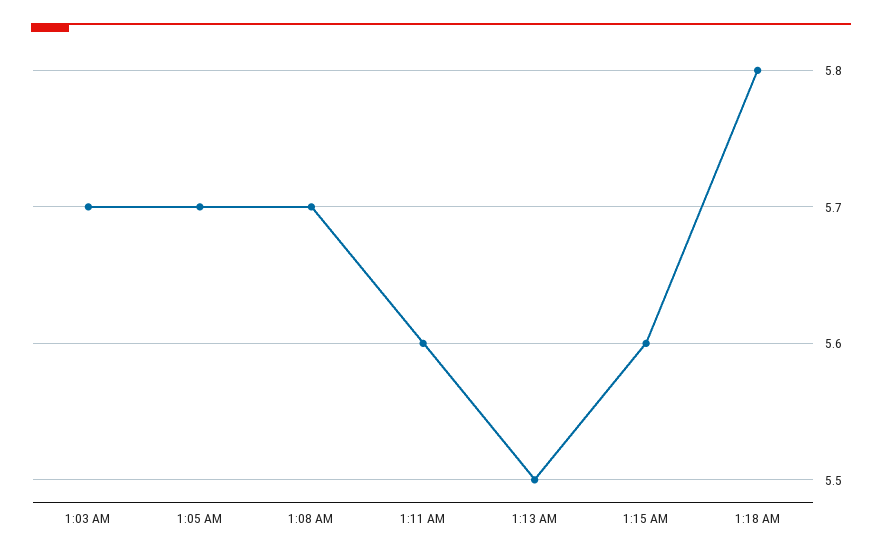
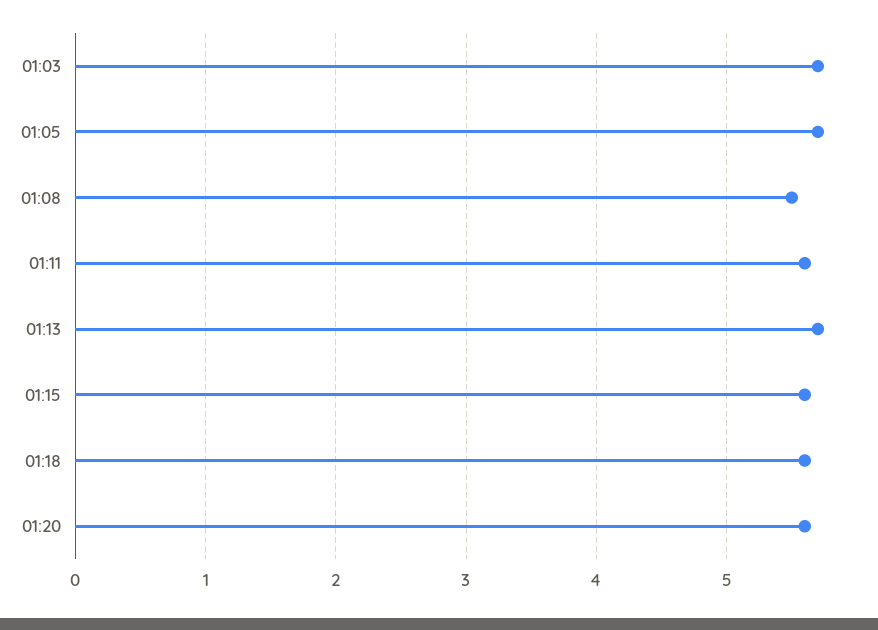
1:08 AM: 5.7 -> 5.5
1:13 AM: 5.5 -> 5.7
1:18 AM: 5.8 -> 5.6
01:20: none -> 5.6

